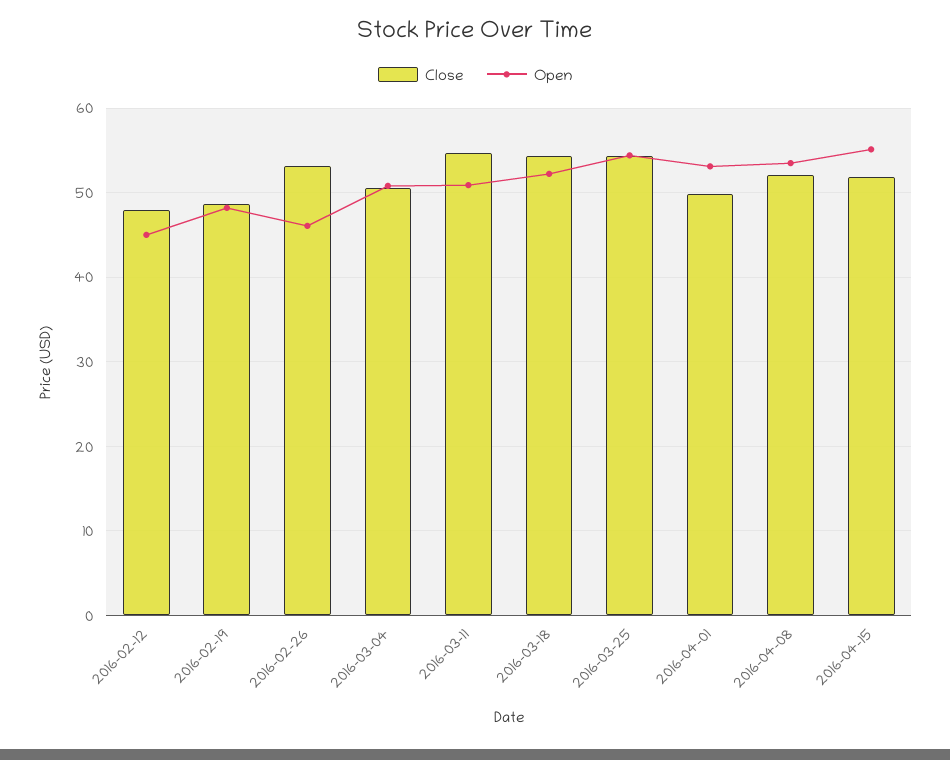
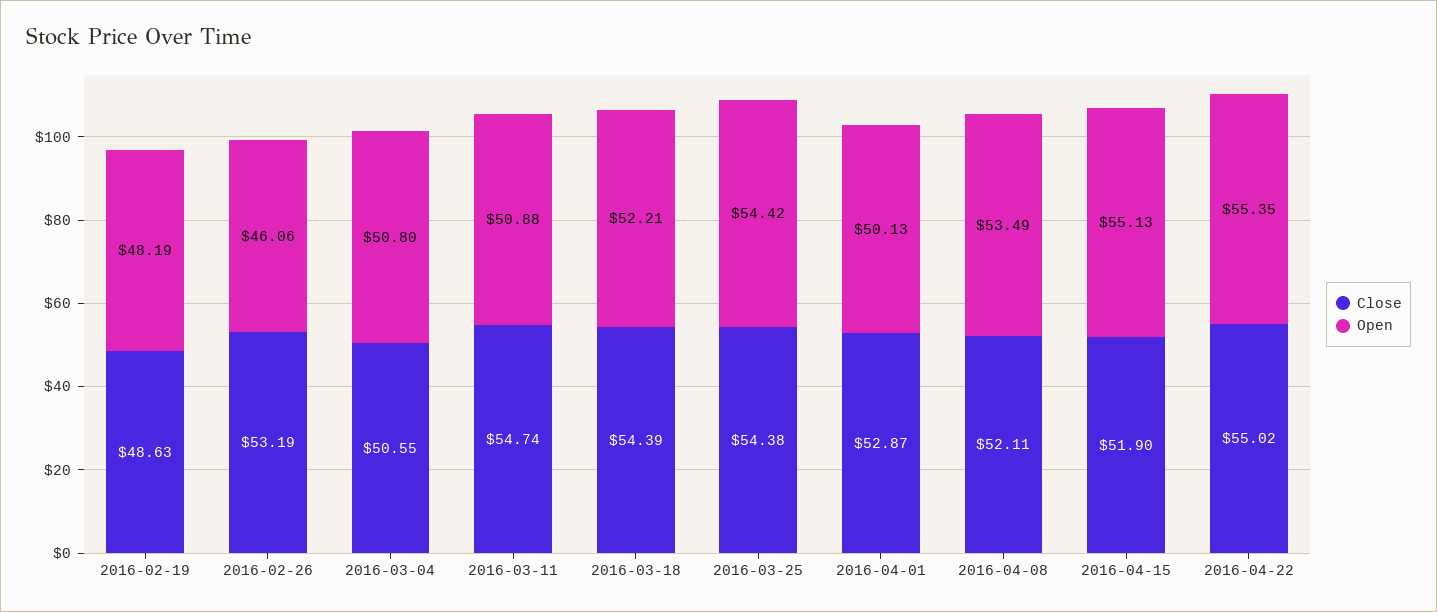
Close, 2016-02-12: 48 -> none
Open, 2016-02-12: 45 -> none
Close, 2016-04-01: 50 -> 52.87
Open, 2016-04-01: 53 -> 50.13
Close, 2016-04-22: none -> 55.02
Open, 2016-04-22: none -> 55.35

